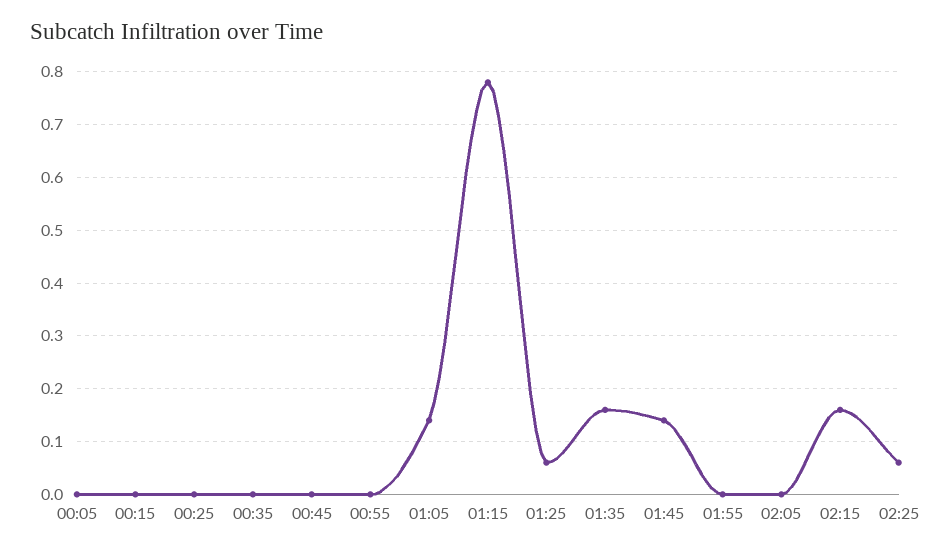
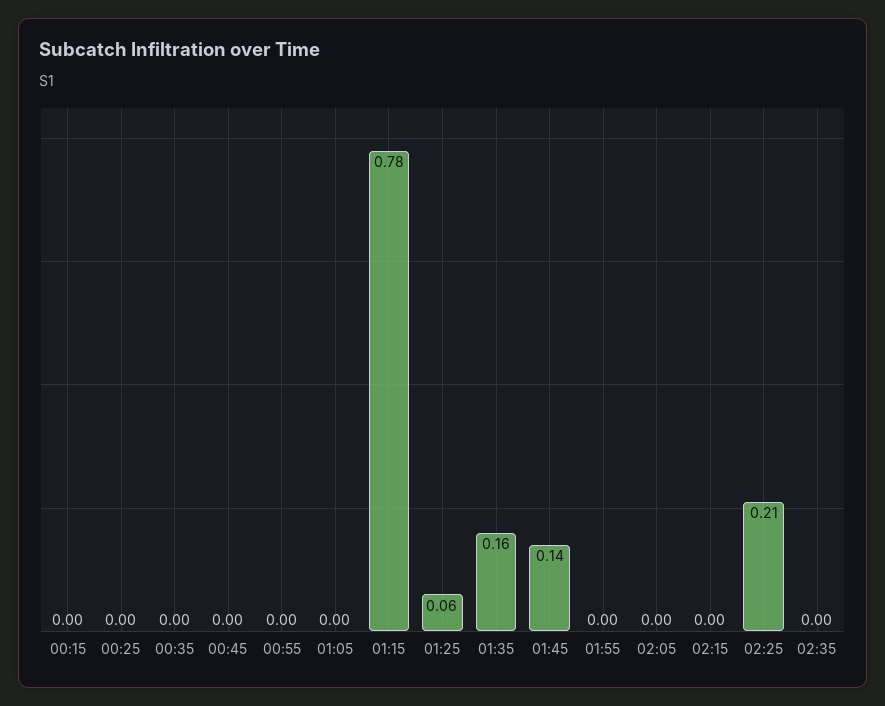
00:05: 0 -> none
01:05: 0.15 -> 0
02:15: 0.15 -> 0
02:25: 0.05 -> 0.21
02:35: none -> 0

